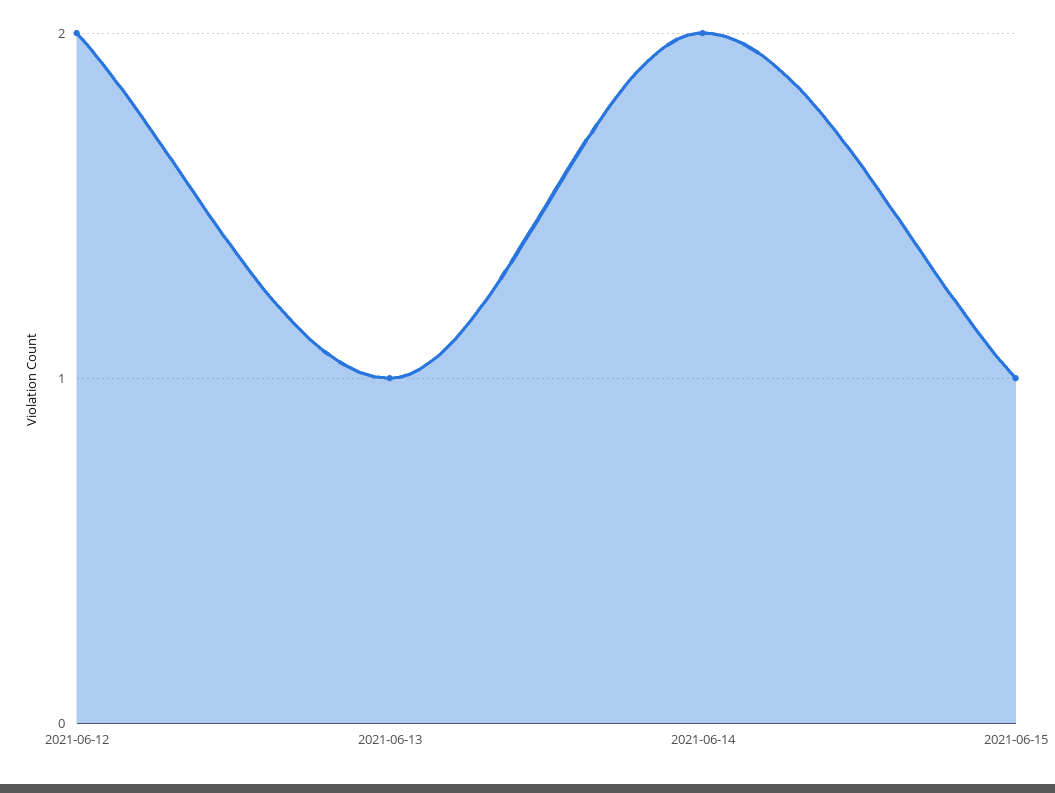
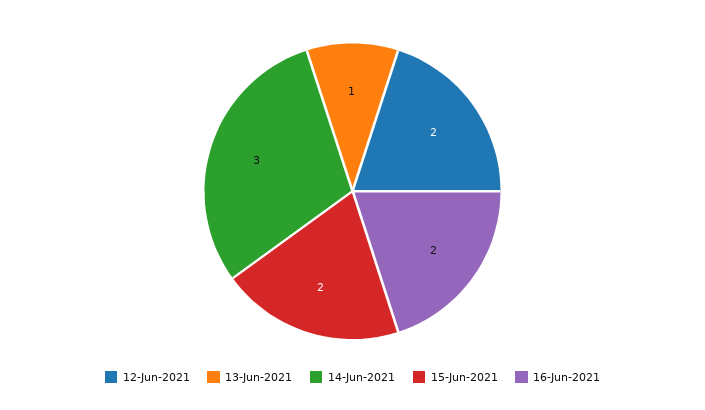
2021-06-14: 2 -> 3
2021-06-15: 1 -> 2
16-Jun-2021: none -> 2

